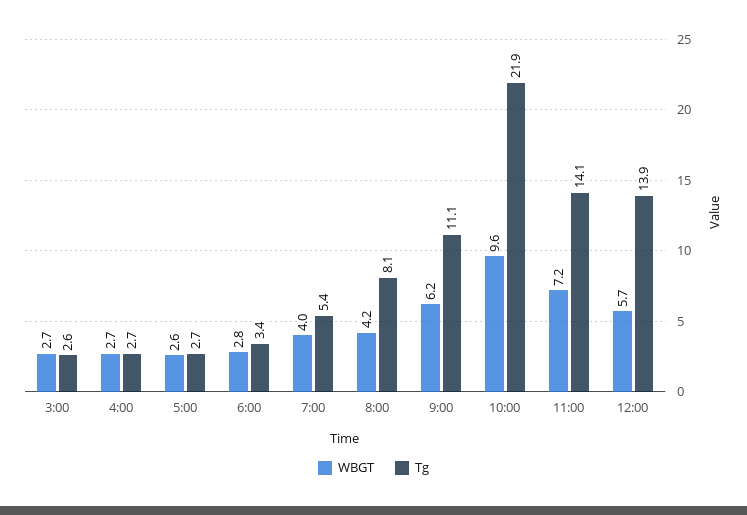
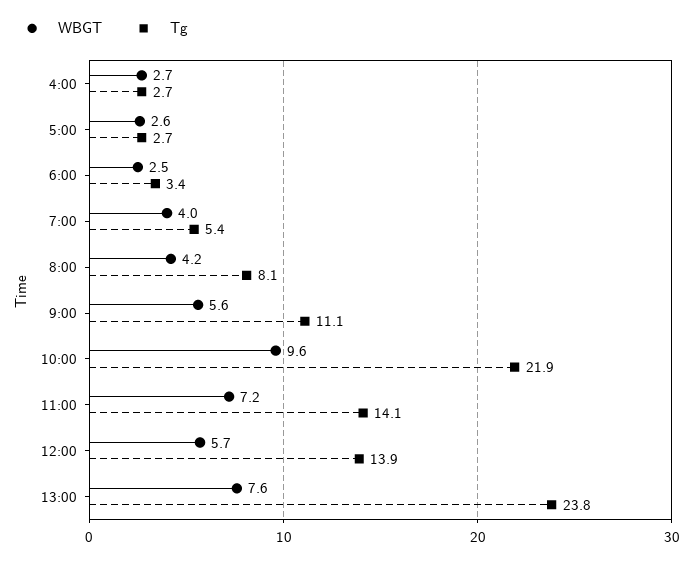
WBGT, 3:00: 2.7 -> none
Tg, 3:00: 2.6 -> none
WBGT, 6:00: 2.8 -> 2.5
WBGT, 9:00: 6.2 -> 5.6
WBGT, 13:00: none -> 7.6
Tg, 13:00: none -> 23.8

